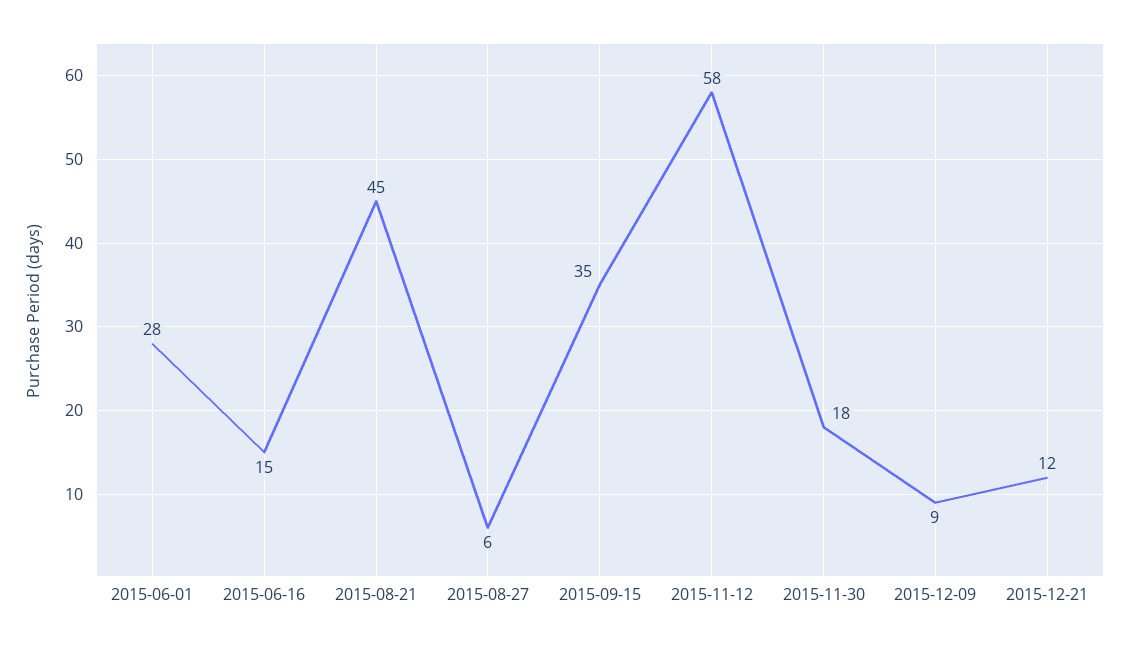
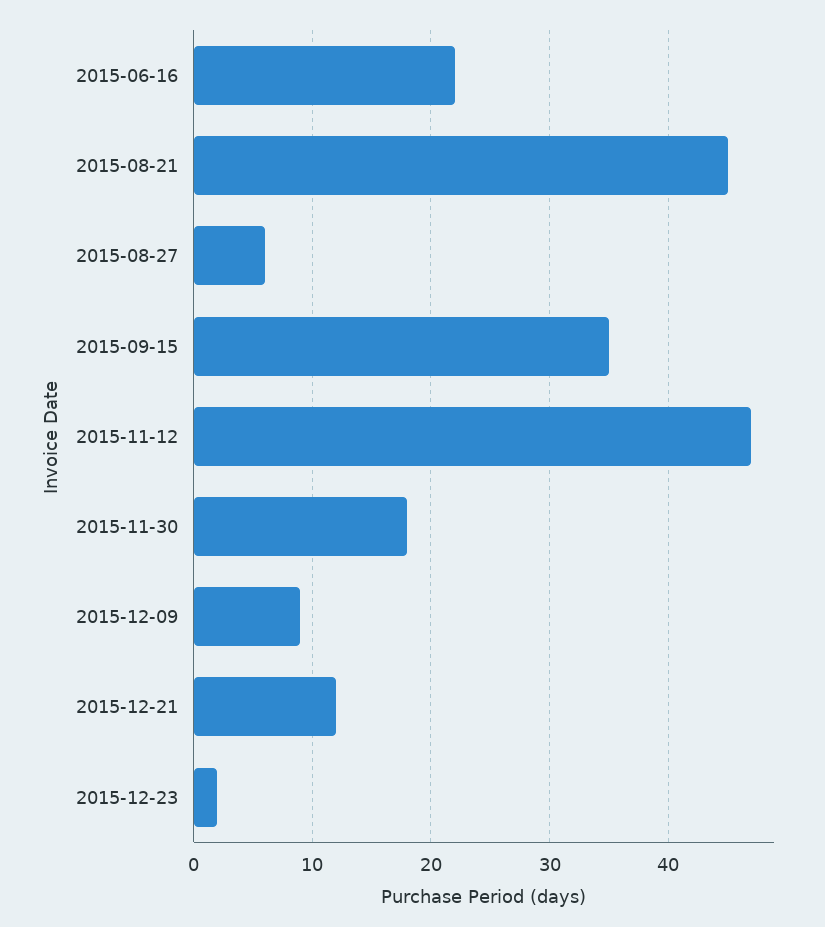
2015-06-01: 28 -> none
2015-06-16: 15 -> 22
2015-11-12: 58 -> 47
2015-12-23: none -> 2

